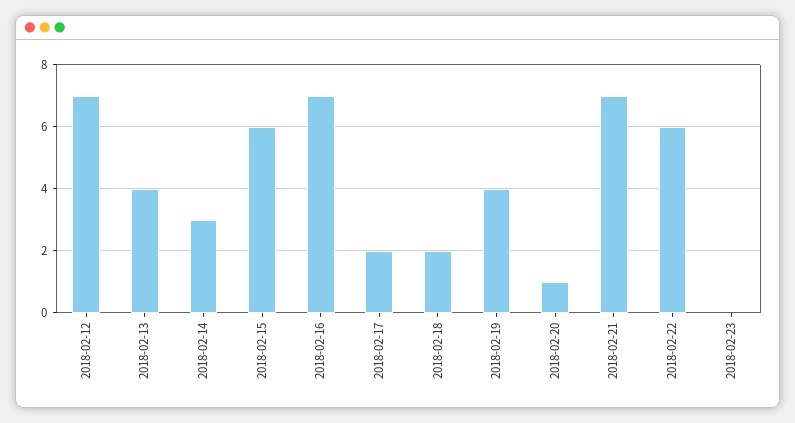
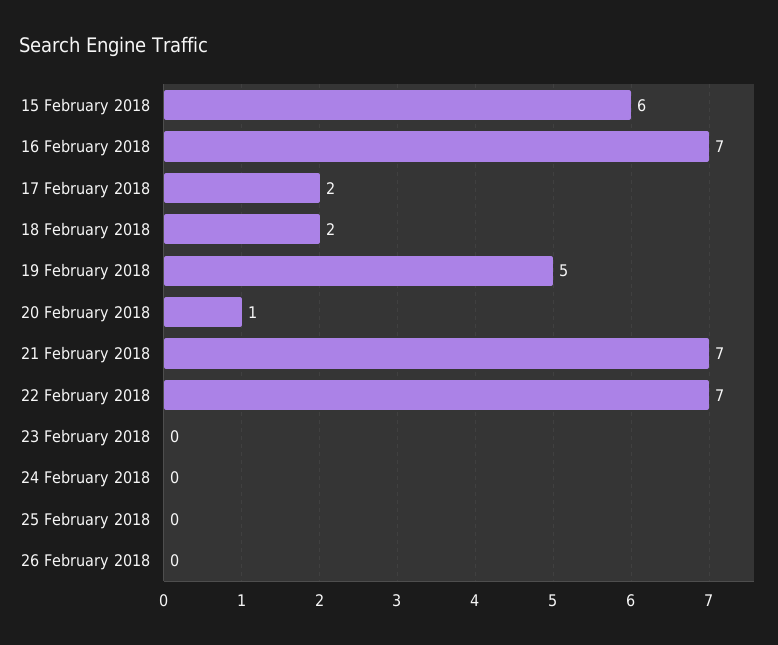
2018-02-12: 7 -> none
2018-02-13: 4 -> none
2018-02-14: 3 -> none
2018-02-19: 4 -> 5
2018-02-22: 6 -> 7
24 February 2018: none -> 0
25 February 2018: none -> 0
26 February 2018: none -> 0

